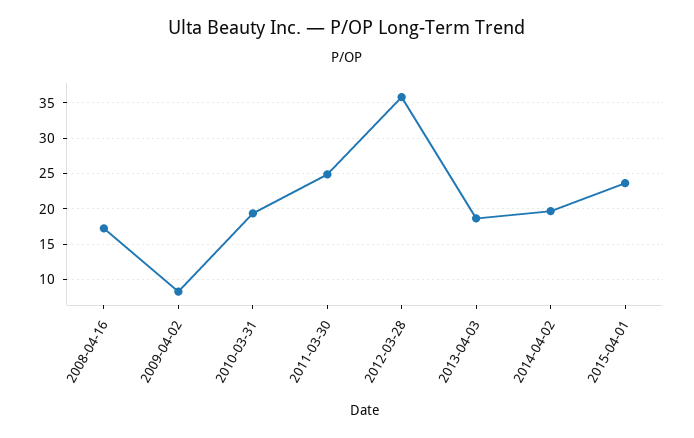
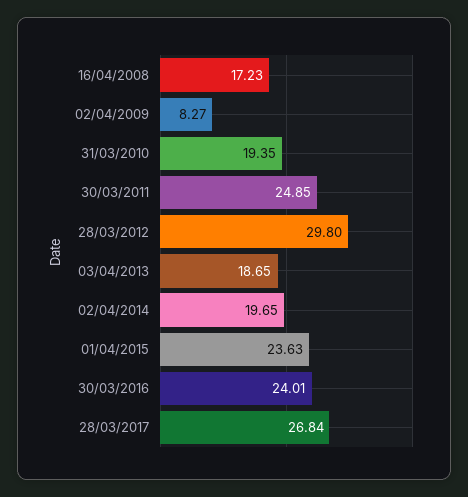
2012-03-28: 36 -> 29.8
30/03/2016: none -> 24.01
28/03/2017: none -> 26.84

